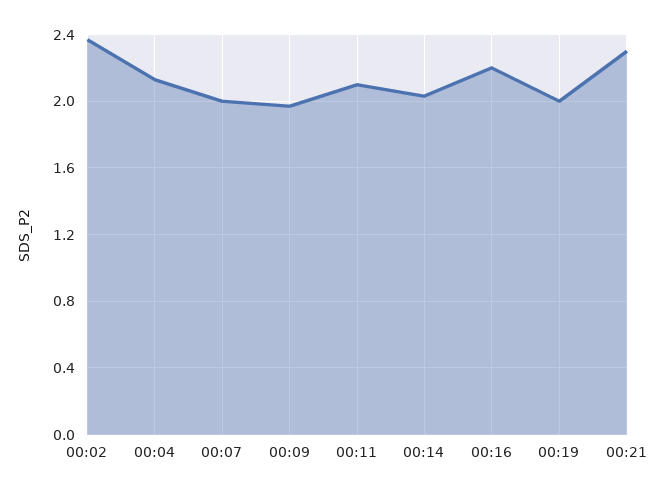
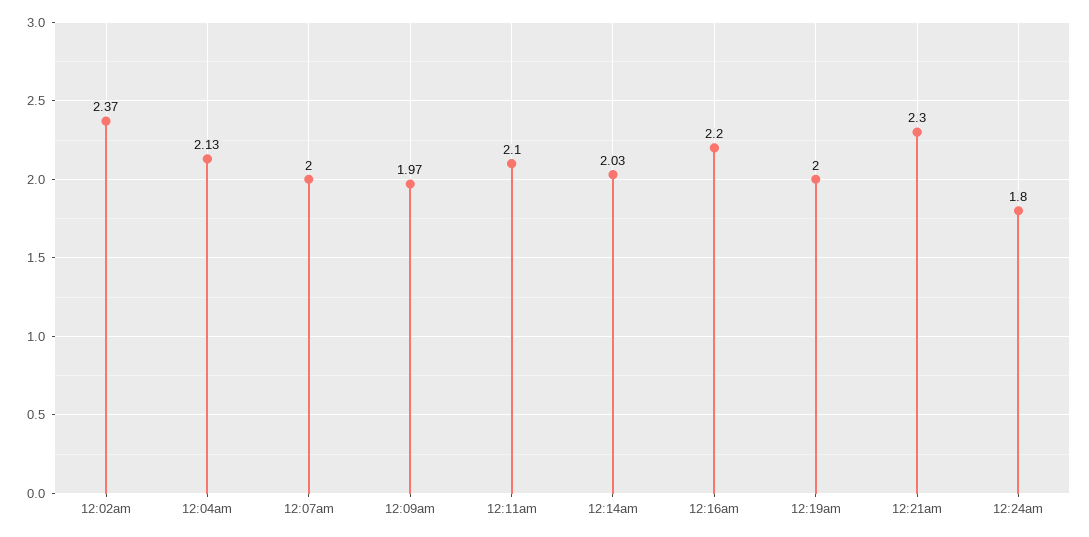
12:24am: none -> 1.8

